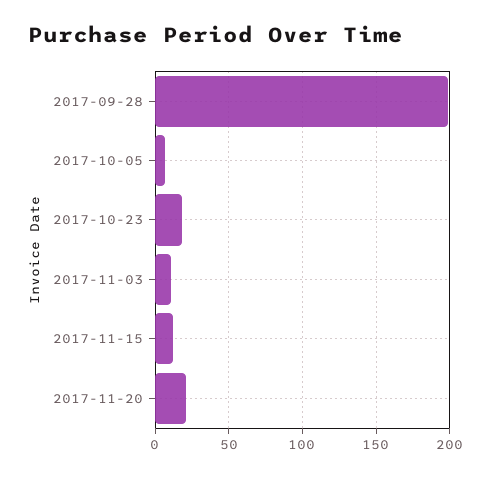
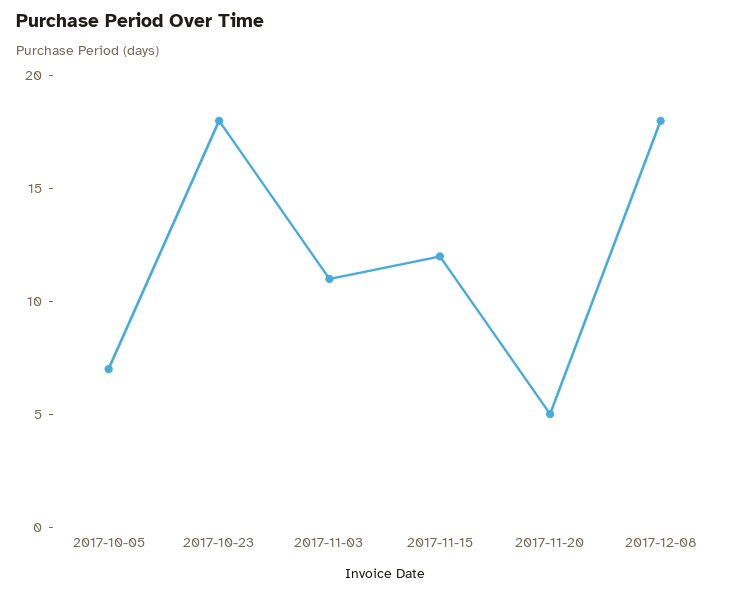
2017-09-28: 200 -> none
2017-11-20: 20 -> 5
2017-12-08: none -> 18

